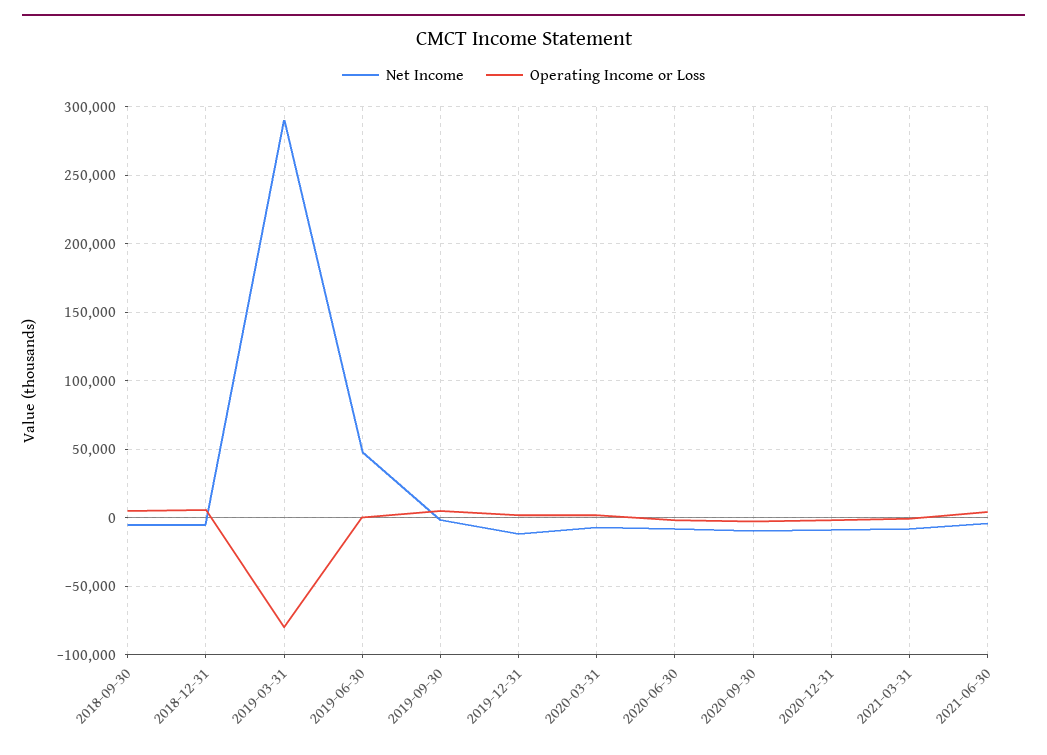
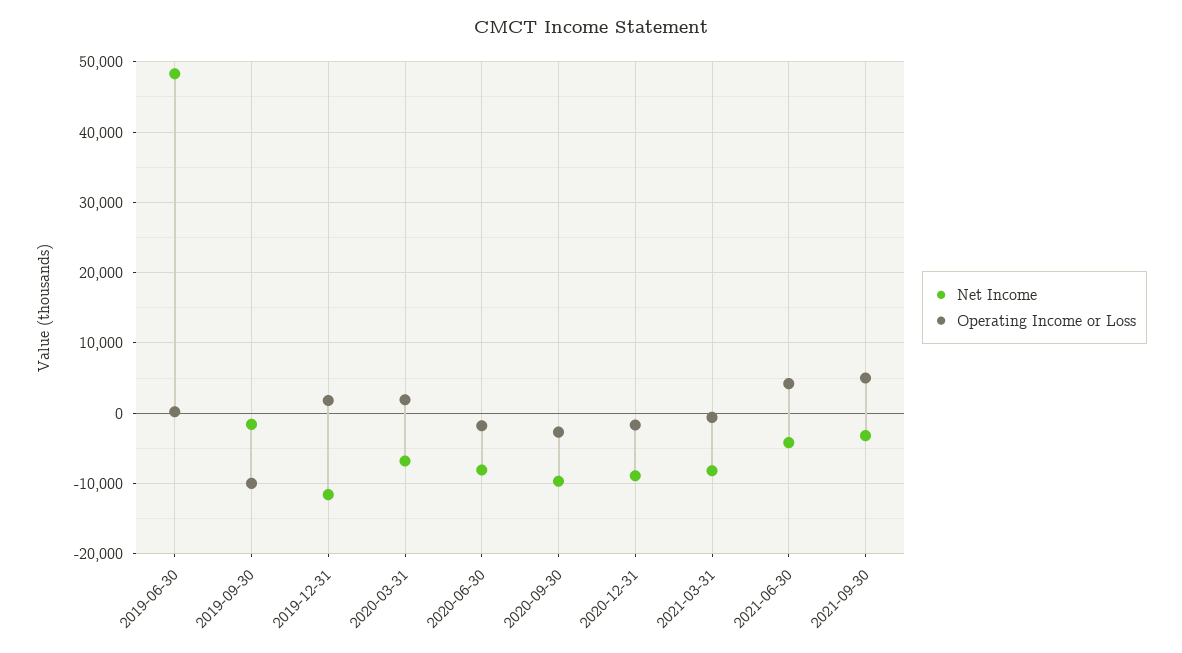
Net Income, 2018-09-30: -5000 -> none
Operating Income or Loss, 2018-09-30: 5000 -> none
Net Income, 2018-12-31: -5000 -> none
Operating Income or Loss, 2018-12-31: 5000 -> none
Net Income, 2019-03-31: 290000 -> none
Operating Income or Loss, 2019-03-31: -80000 -> none
Operating Income or Loss, 2019-09-30: 5000 -> -10000
Net Income, 2021-09-30: none -> -3000
Operating Income or Loss, 2021-09-30: none -> 5000

